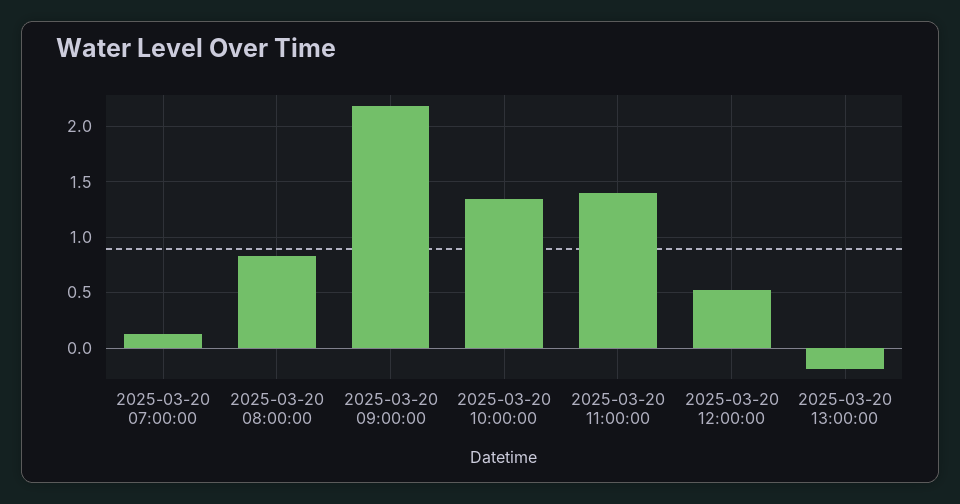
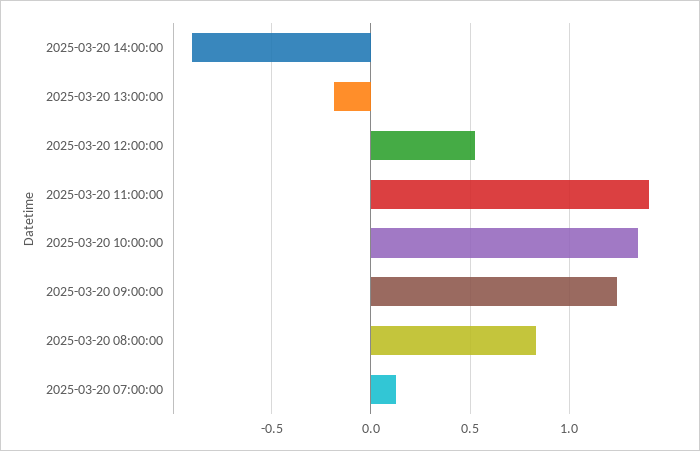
2025-03-20 09:00:00: 2.2 -> 1.25
2025-03-20 14:00:00: none -> -0.9

